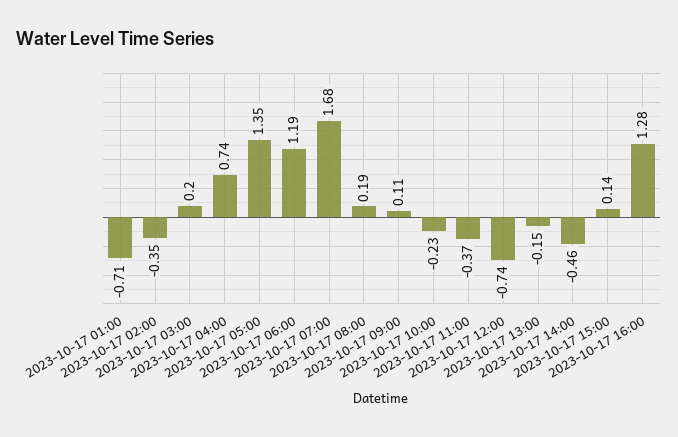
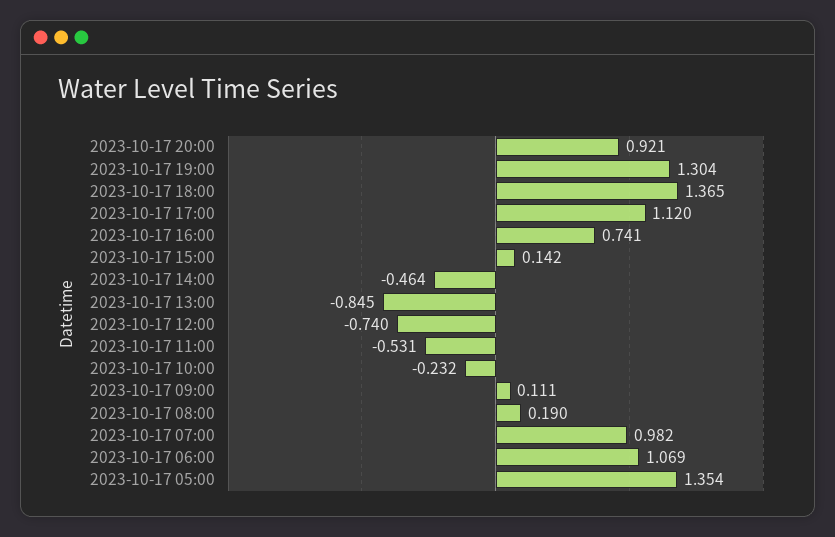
2023-10-17 01:00: -0.71 -> none
2023-10-17 02:00: -0.35 -> none
2023-10-17 03:00: 0.2 -> none
2023-10-17 04:00: 0.74 -> none
2023-10-17 06:00: 1.19 -> 1.069
2023-10-17 07:00: 1.68 -> 0.982
2023-10-17 11:00: -0.37 -> -0.531
2023-10-17 13:00: -0.15 -> -0.845
2023-10-17 16:00: 1.28 -> 0.741
2023-10-17 20:00: none -> 0.921
2023-10-17 19:00: none -> 1.304
2023-10-17 18:00: none -> 1.365
2023-10-17 17:00: none -> 1.12

